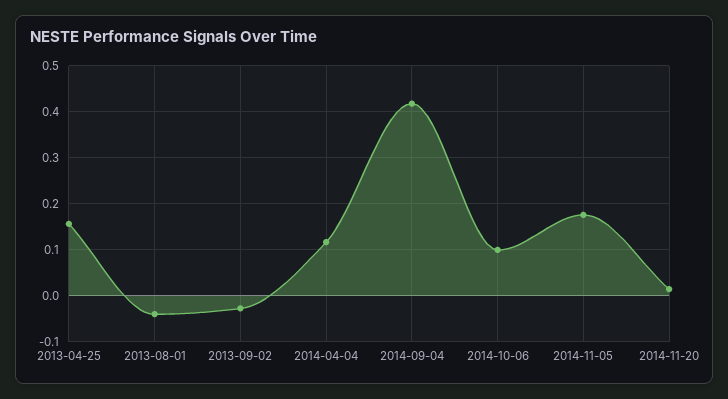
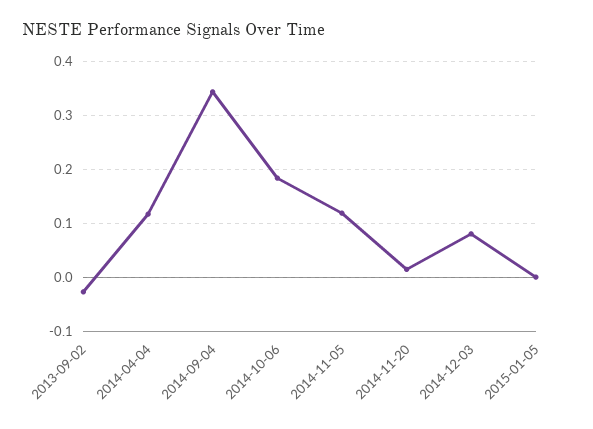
2013-04-25: 0.16 -> none
2013-08-01: -0.04 -> none
2014-09-04: 0.42 -> 0.34
2014-10-06: 0.1 -> 0.18
2014-11-05: 0.18 -> 0.12
2014-12-03: none -> 0.08
2015-01-05: none -> 0

